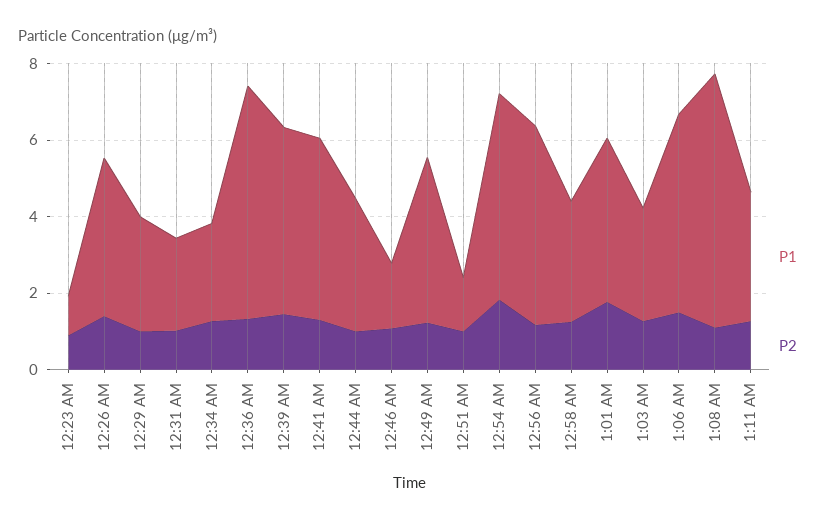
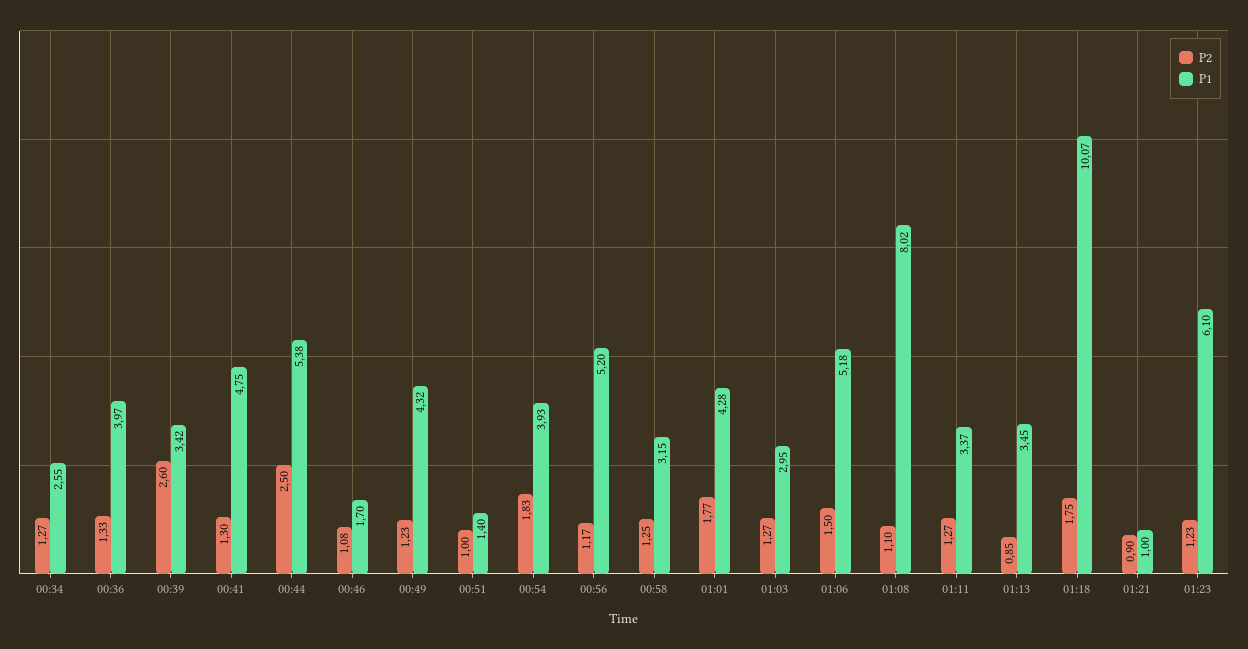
P1, 12:23 AM: 1 -> none
P2, 12:23 AM: 1 -> none
P1, 12:26 AM: 4 -> none
P2, 12:26 AM: 1.5 -> none
P1, 12:29 AM: 3 -> none
P2, 12:29 AM: 1 -> none
P1, 12:31 AM: 2.5 -> none
P2, 12:31 AM: 1 -> none
P1, 12:36 AM: 6 -> 3.97
P1, 12:39 AM: 5 -> 3.42
P2, 12:39 AM: 1.5 -> 2.6
P1, 12:44 AM: 3.5 -> 5.38
P2, 12:44 AM: 1 -> 2.5
P1, 12:54 AM: 5.5 -> 3.93
P1, 1:08 AM: 6.5 -> 8.02
P2, 01:13: none -> 0.85
P1, 01:13: none -> 3.45
P2, 01:18: none -> 1.75
P1, 01:18: none -> 10.07
P2, 01:21: none -> 0.9
P1, 01:21: none -> 1
P2, 01:23: none -> 1.23
P1, 01:23: none -> 6.1

